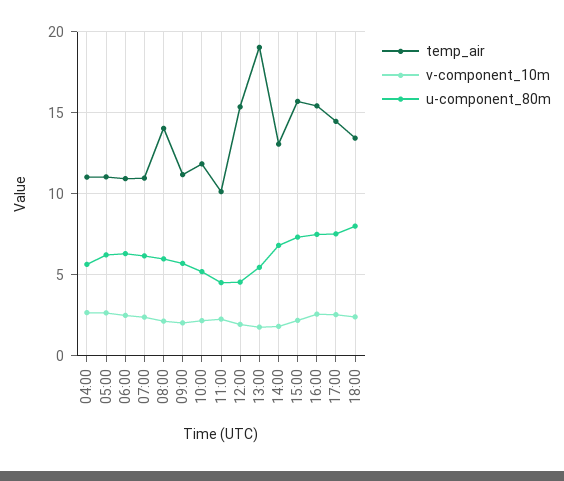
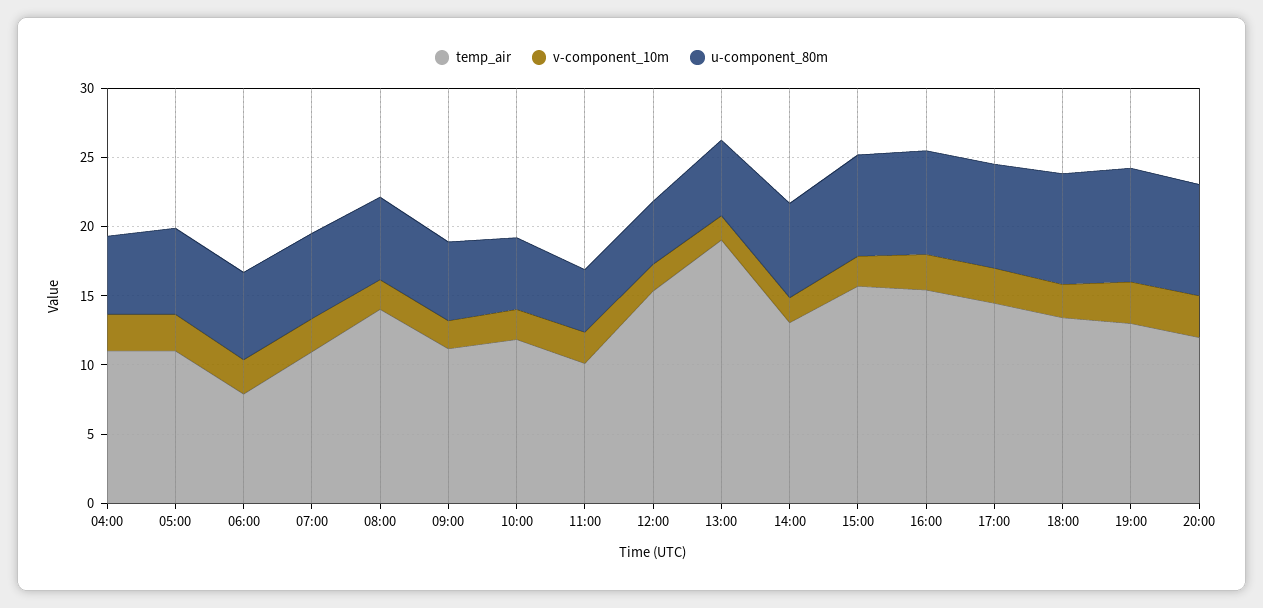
temp_air, 06:00: 11 -> 8
temp_air, 19:00: none -> 13
v-component_10m, 19:00: none -> 3
u-component_80m, 19:00: none -> 8
temp_air, 20:00: none -> 12
v-component_10m, 20:00: none -> 3
u-component_80m, 20:00: none -> 8

